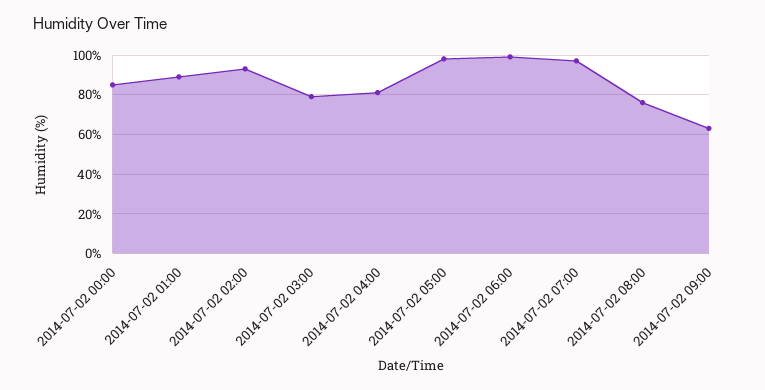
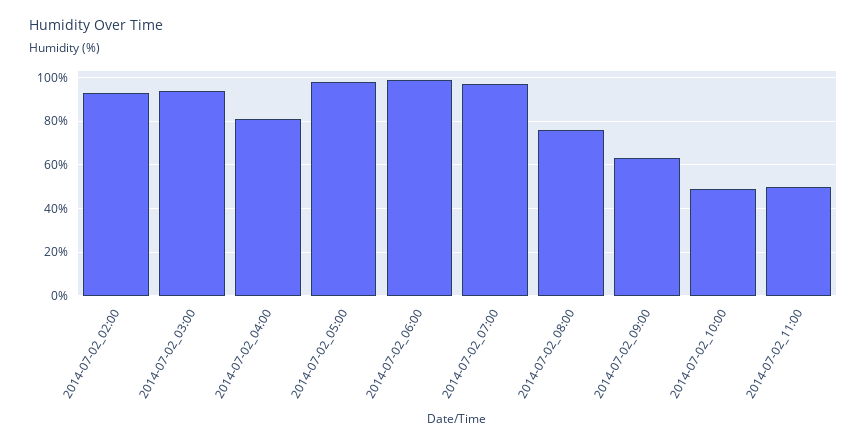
2014-07-02 00:00: 85 -> none
2014-07-02 01:00: 90 -> none
2014-07-02 03:00: 80 -> 95
2014-07-02_10:00: none -> 50
2014-07-02_11:00: none -> 50

